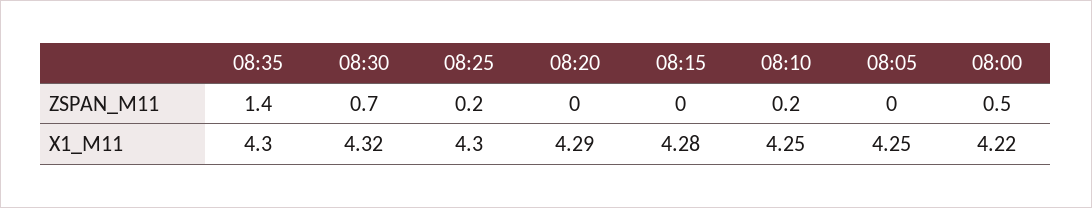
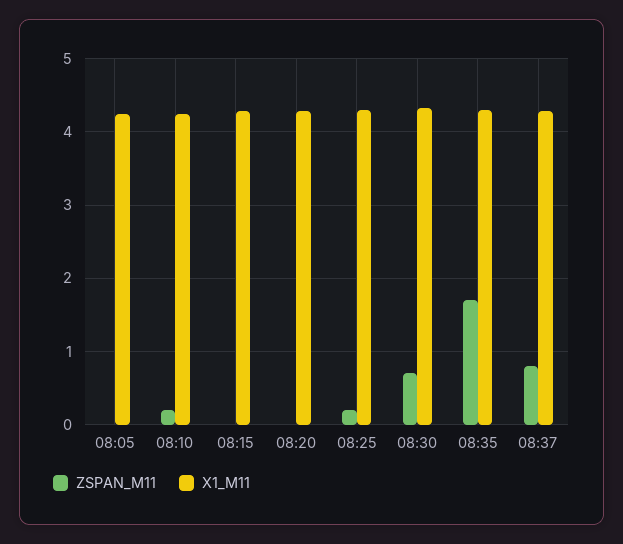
ZSPAN_M11, 08:35: 1.4 -> 1.7
ZSPAN_M11, 08:00: 0.5 -> none
X1_M11, 08:00: 4.22 -> none
ZSPAN_M11, 08:37: none -> 0.8
X1_M11, 08:37: none -> 4.3

